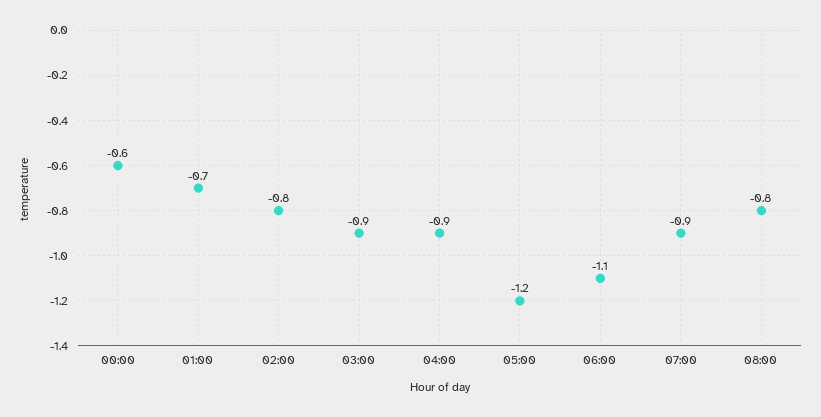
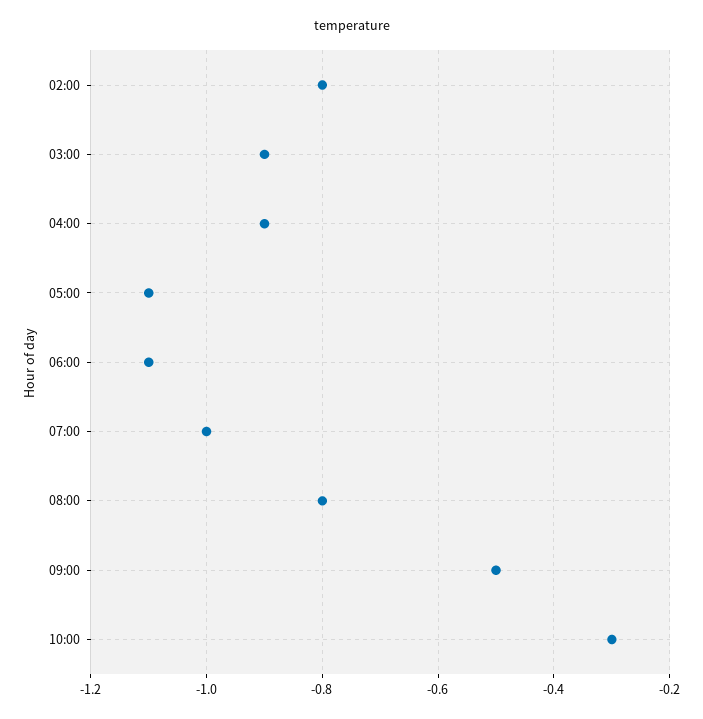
00:00: -0.6 -> none
01:00: -0.7 -> none
05:00: -1.2 -> -1.1
07:00: -0.9 -> -1
09:00: none -> -0.5
10:00: none -> -0.3

